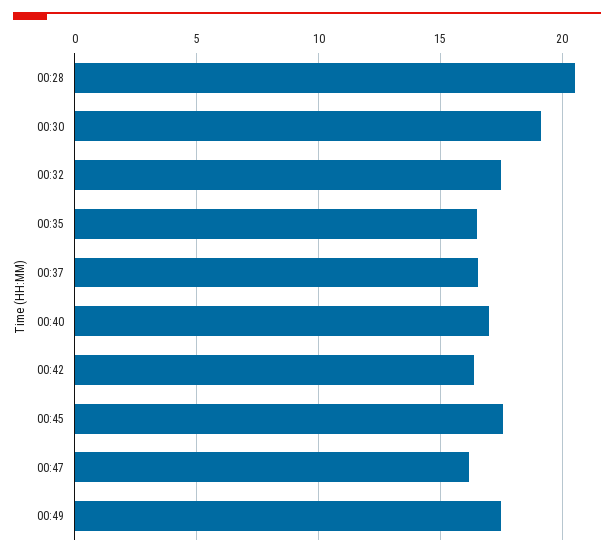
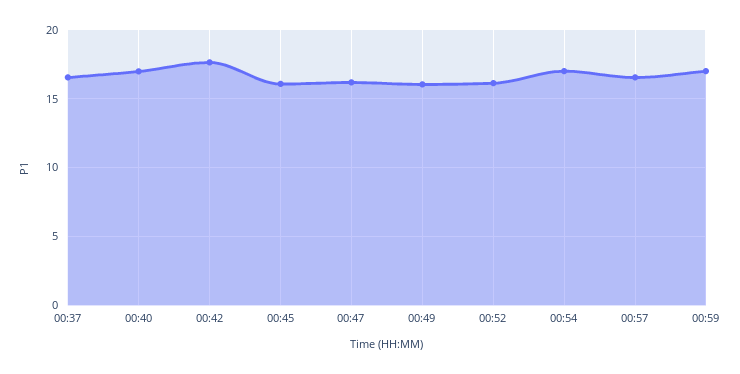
00:28: 20.5 -> none
00:30: 19 -> none
00:32: 17.5 -> none
00:35: 16.5 -> none
00:42: 16.5 -> 17.5
00:45: 17.5 -> 16
00:49: 17.5 -> 16
00:52: none -> 16
00:54: none -> 17
00:57: none -> 16.5
00:59: none -> 17

